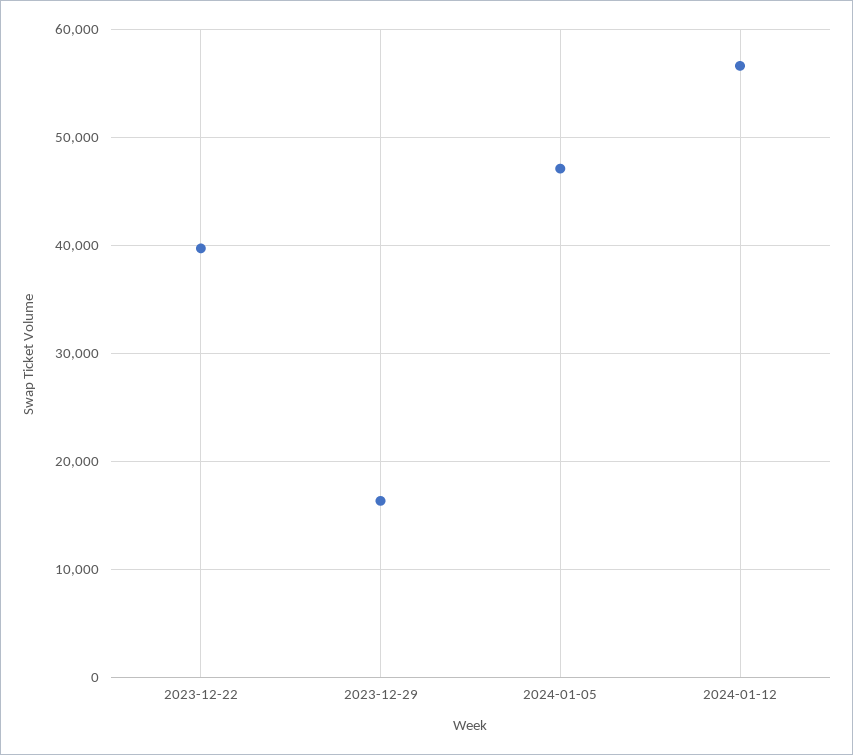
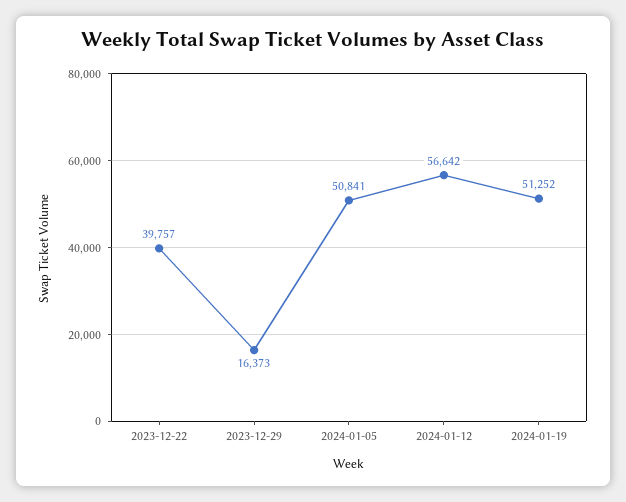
2024-01-05: 47000 -> 50841
2024-01-19: none -> 51252

